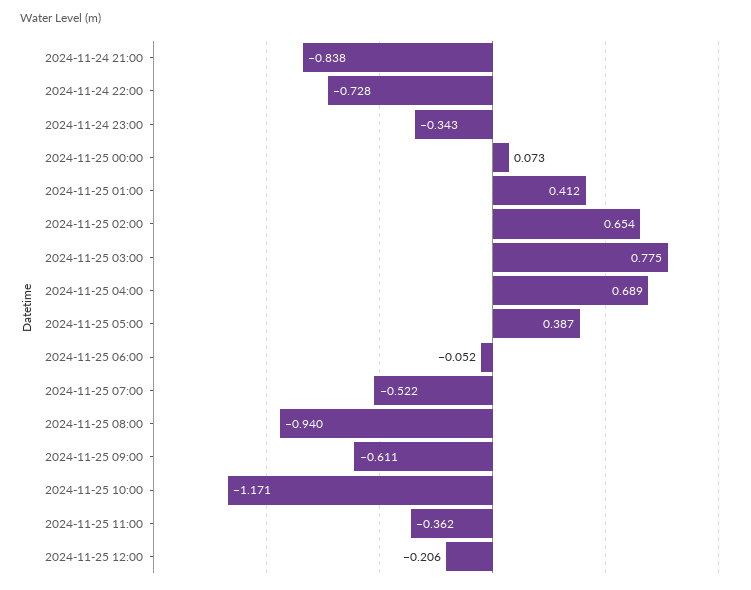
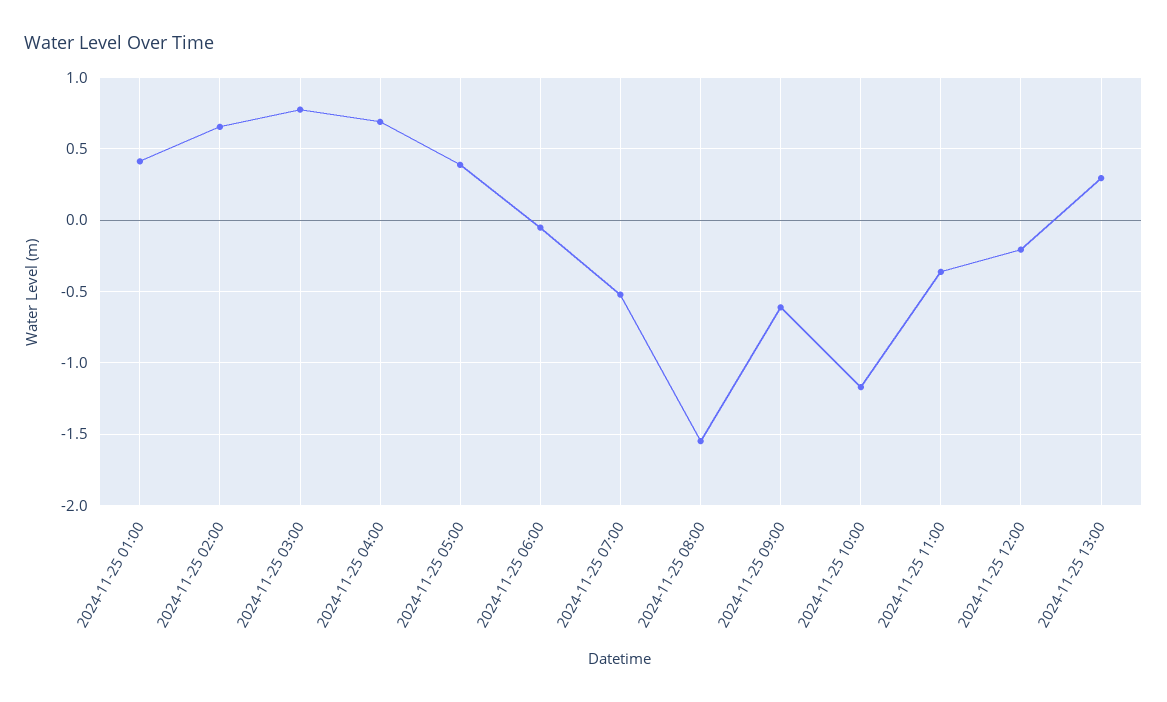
2024-11-24 21:00: -0.838 -> none
2024-11-24 22:00: -0.728 -> none
2024-11-24 23:00: -0.343 -> none
2024-11-25 00:00: 0.073 -> none
2024-11-25 08:00: -0.94 -> -1.55
2024-11-25 13:00: none -> 0.3

